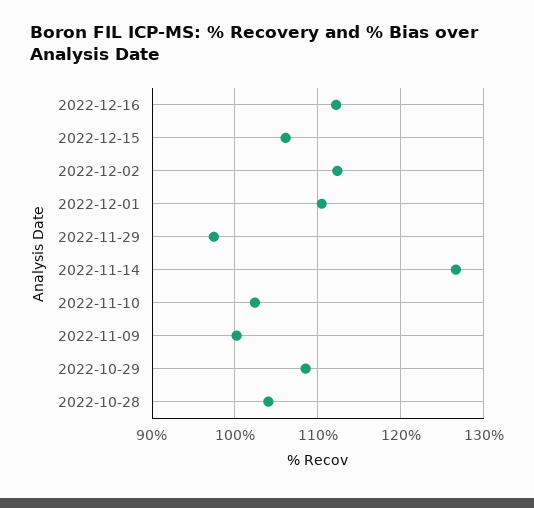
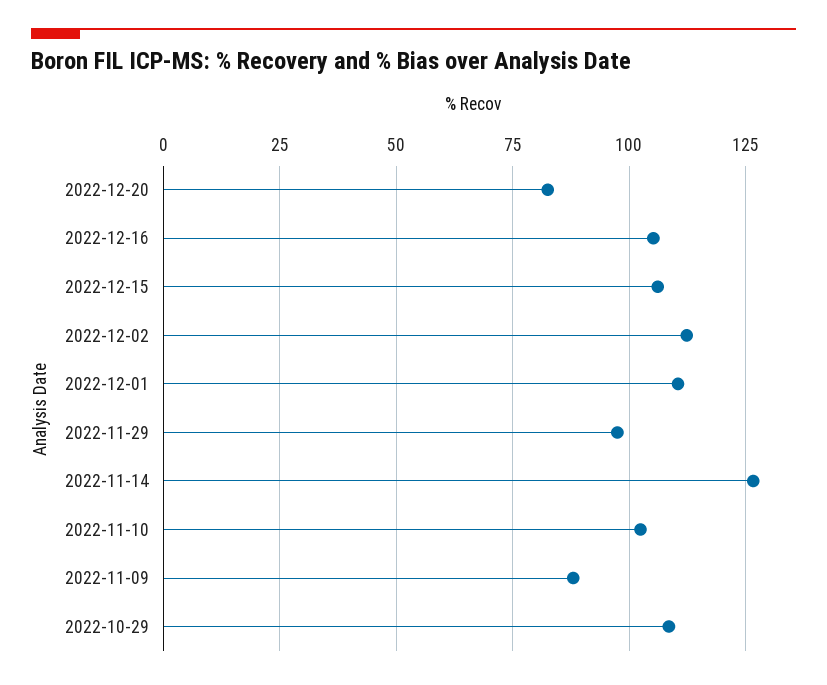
2022-12-16: 112 -> 105
2022-11-09: 100 -> 87.5
2022-10-28: 104 -> none
2022-12-20: none -> 82.5

